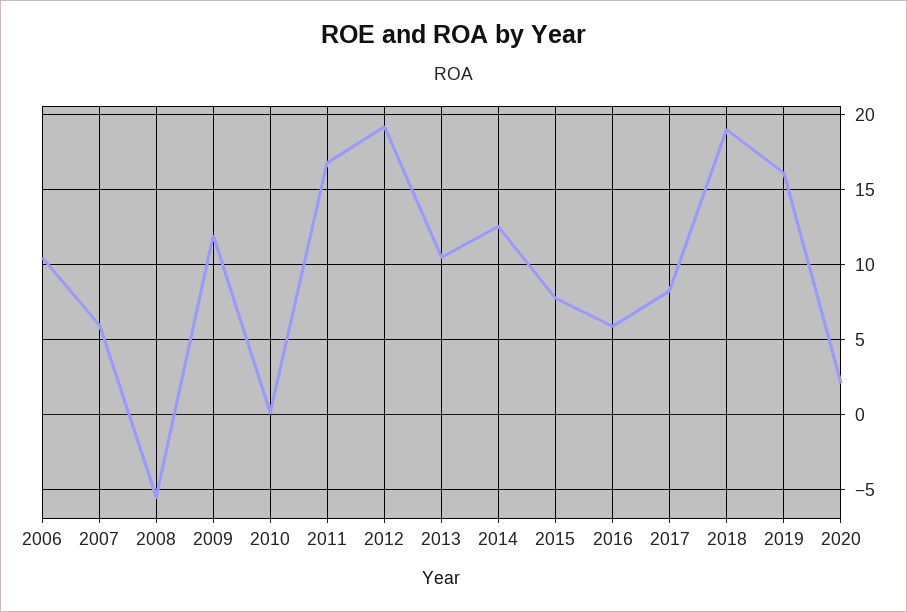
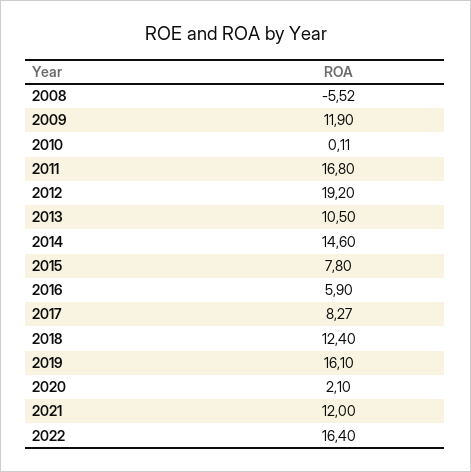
2006: 10.5 -> none
2007: 6 -> none
2014: 12.5 -> 14.6
2018: 19 -> 12.4
2021: none -> 12
2022: none -> 16.4

